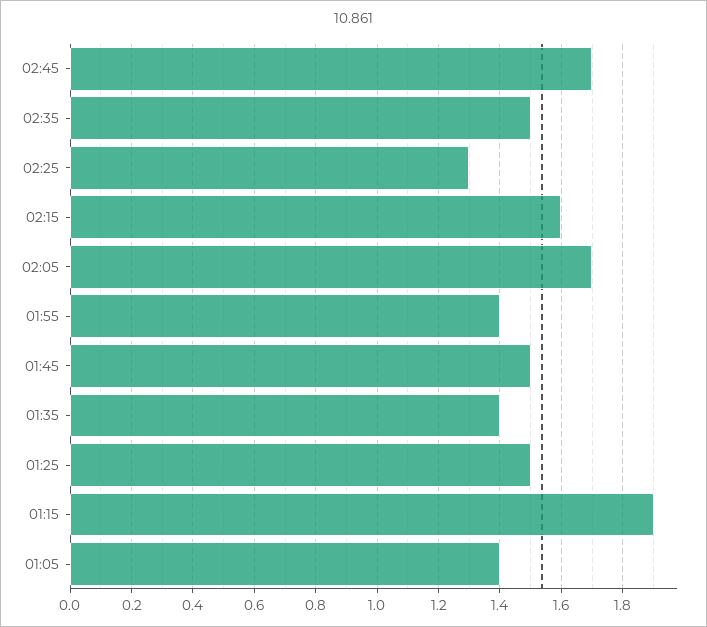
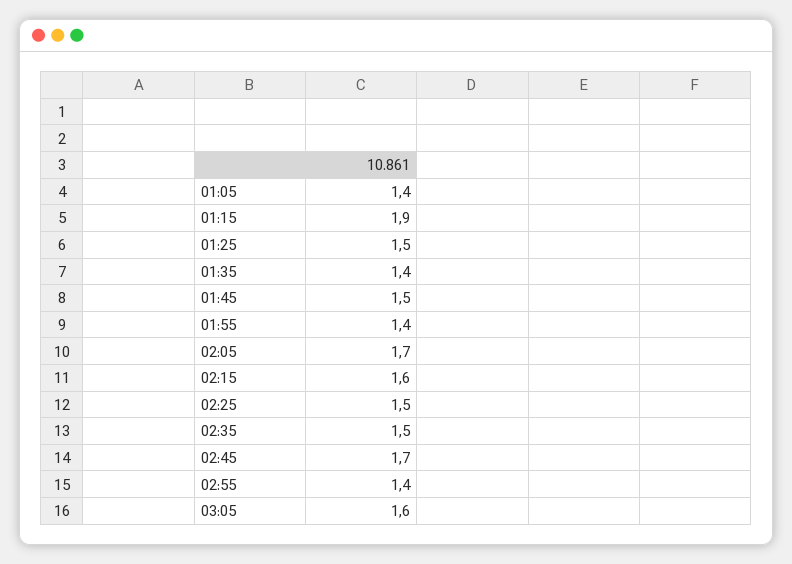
02:25: 1.3 -> 1.5
02:55: none -> 1.4
03:05: none -> 1.6

